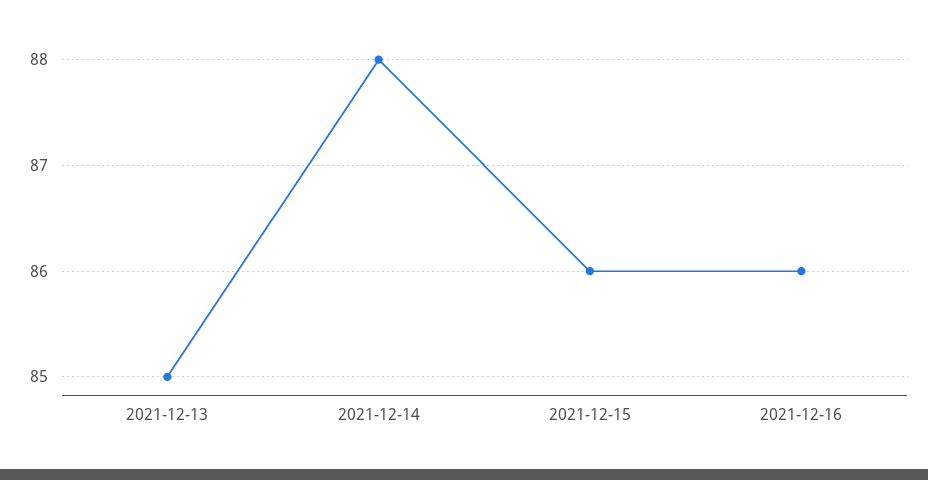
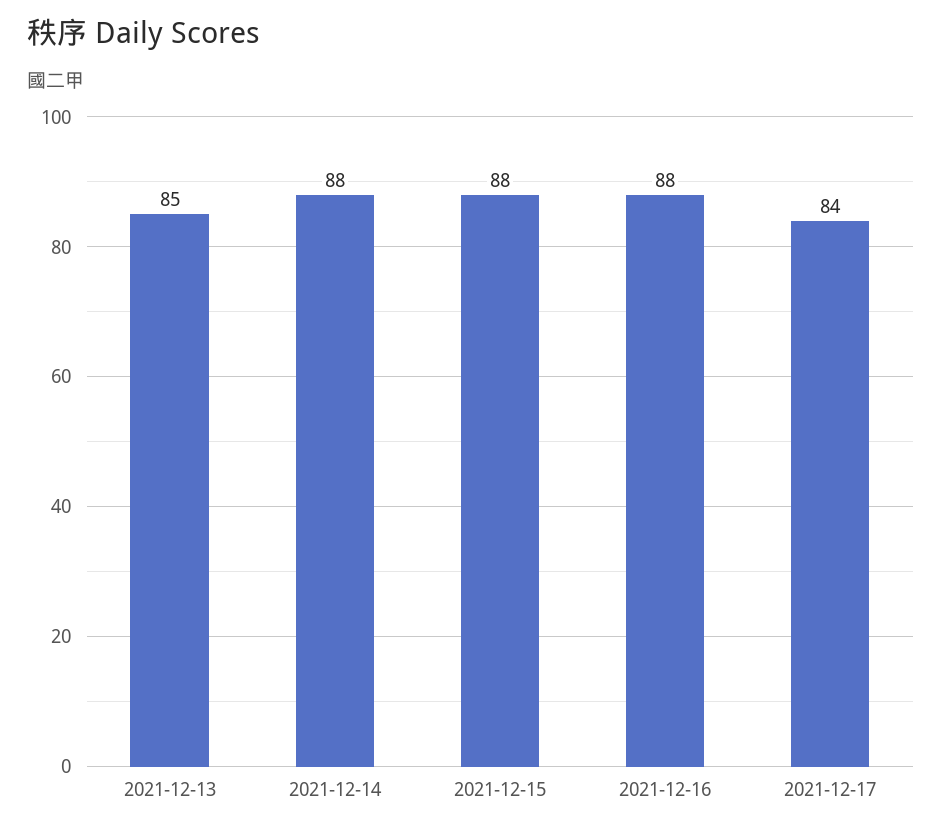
2021-12-15: 86 -> 88
2021-12-16: 86 -> 88
2021-12-17: none -> 84

